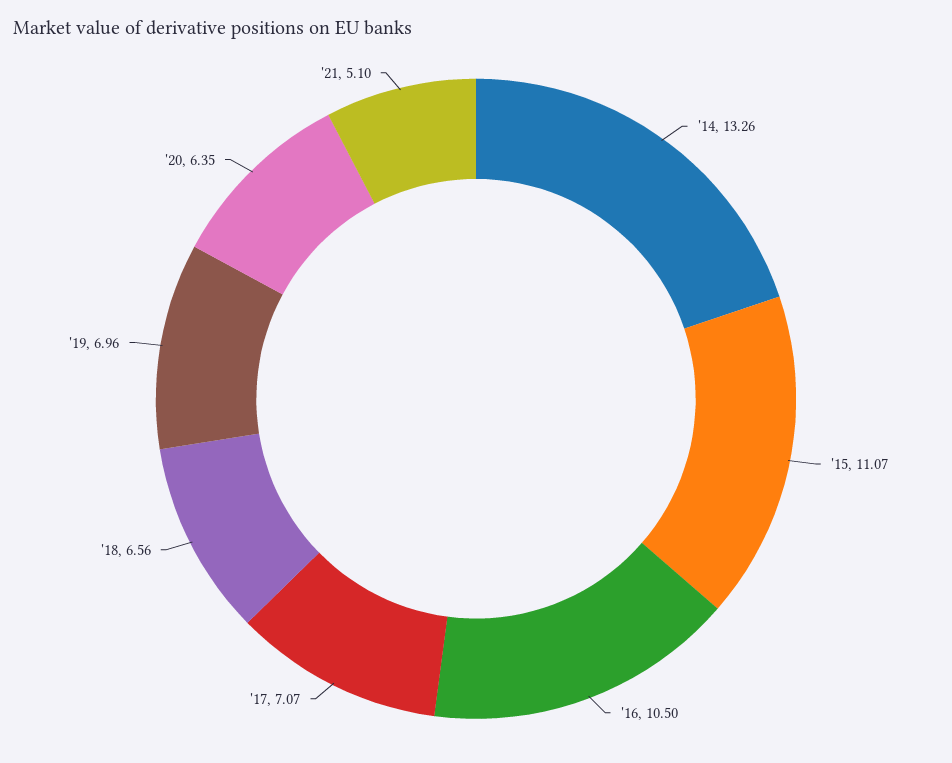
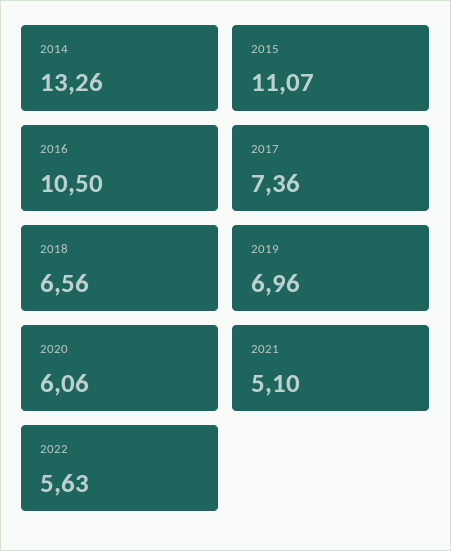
'17: 7.07 -> 7.36
'20: 6.35 -> 6.06
2022: none -> 5.63

